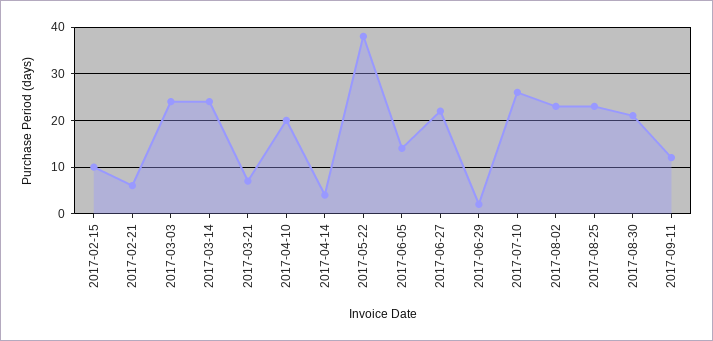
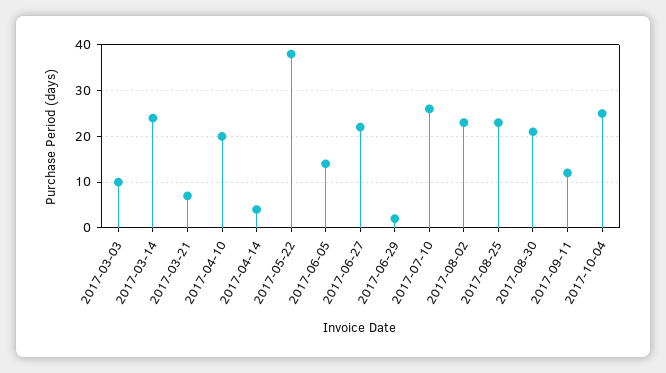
2017-02-15: 10 -> none
2017-02-21: 5 -> none
2017-03-03: 25 -> 10
2017-10-04: none -> 25

